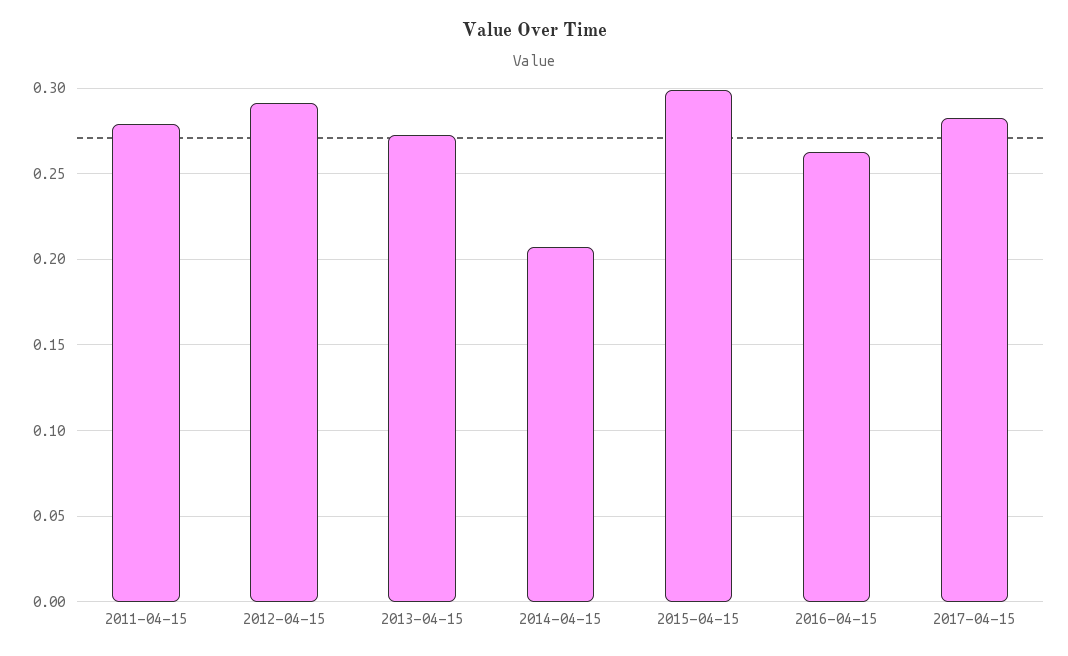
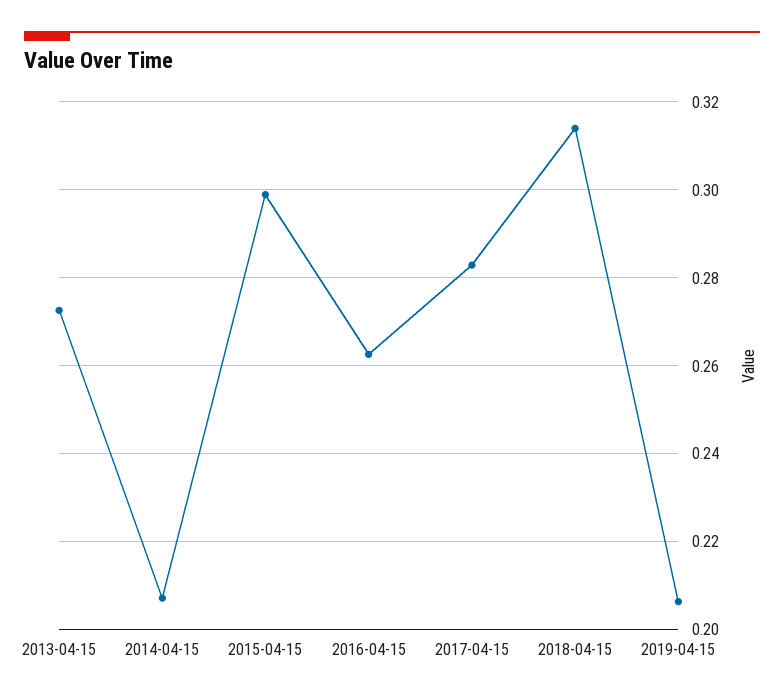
2011-04-15: 0.28 -> none
2012-04-15: 0.29 -> none
2018-04-15: none -> 0.314
2019-04-15: none -> 0.206

